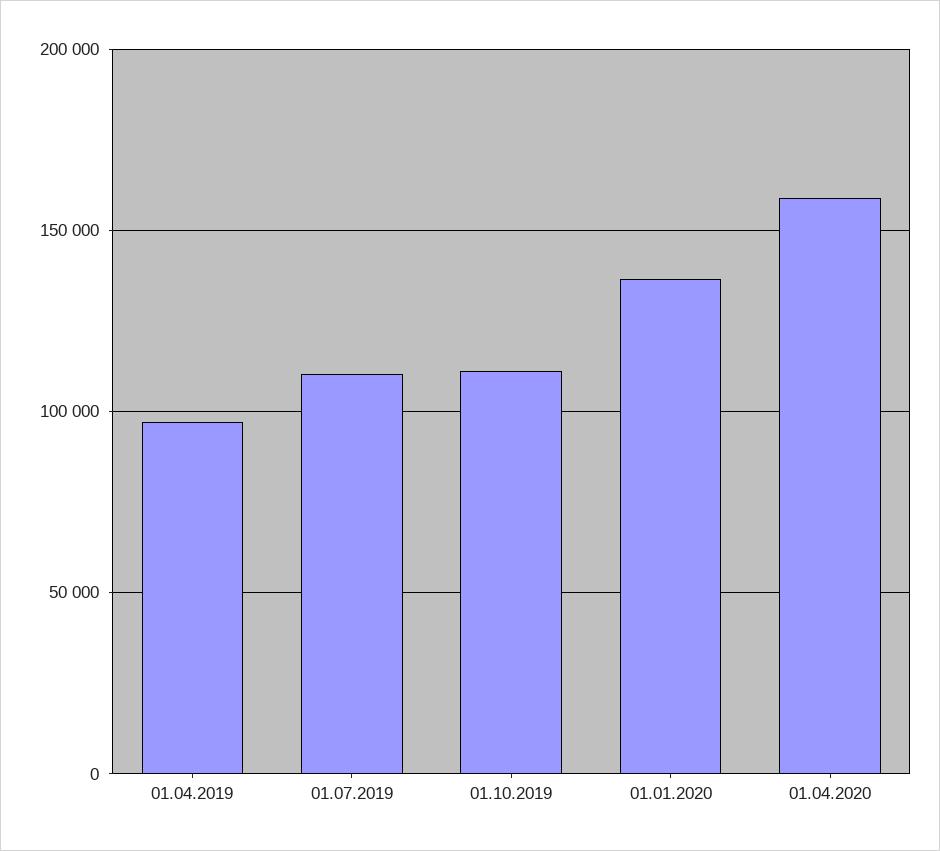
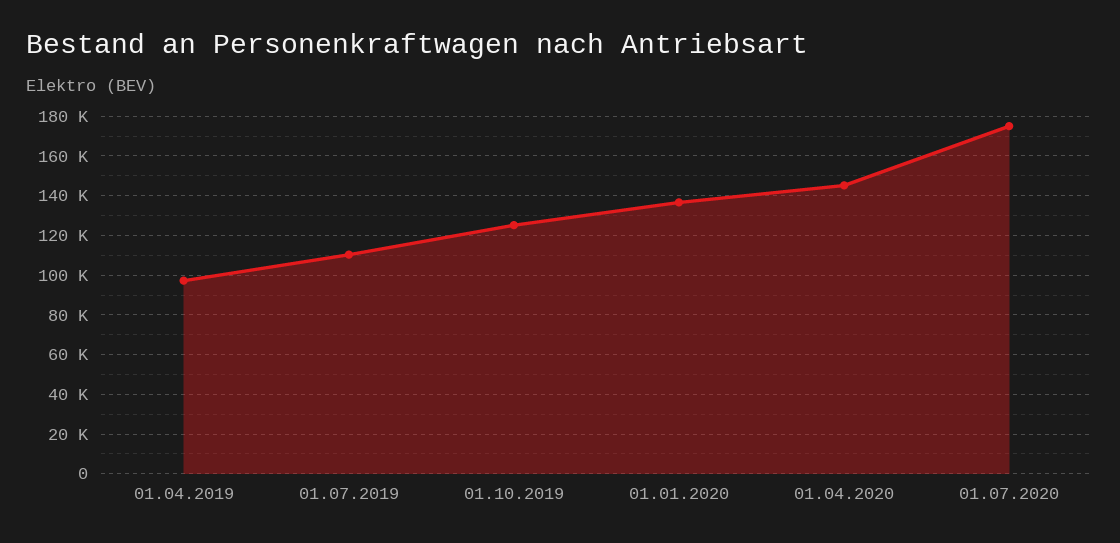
01.10.2019: 110000 -> 125000
01.04.2020: 160000 -> 145000
01.07.2020: none -> 175000

